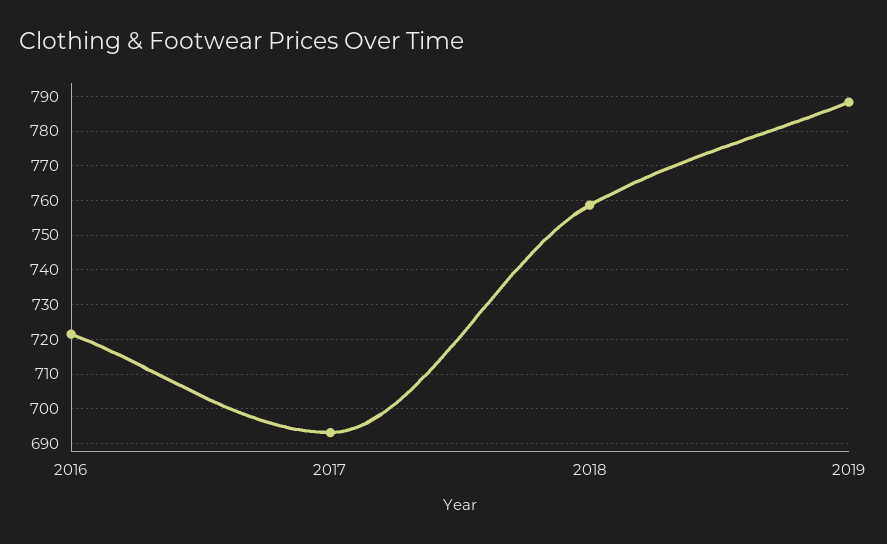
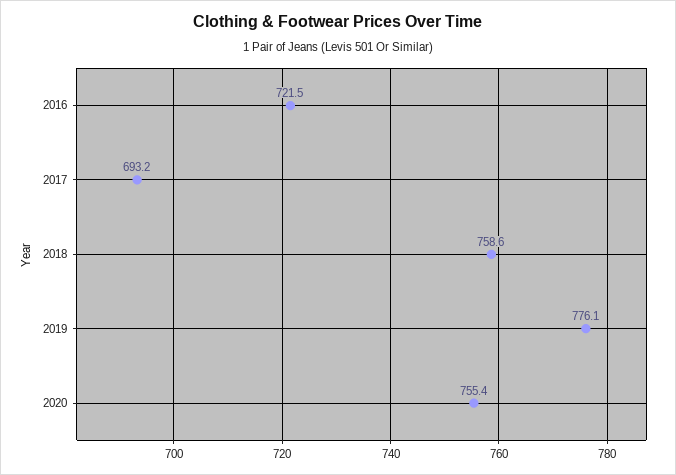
2019: 788 -> 776.1
2020: none -> 755.4

